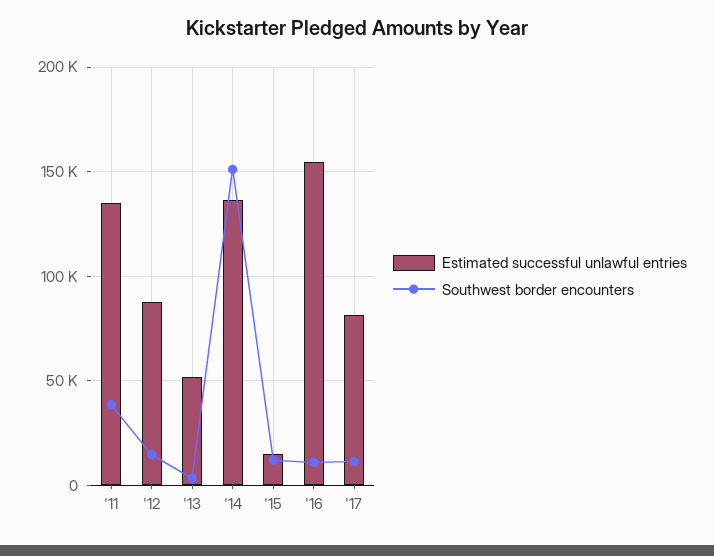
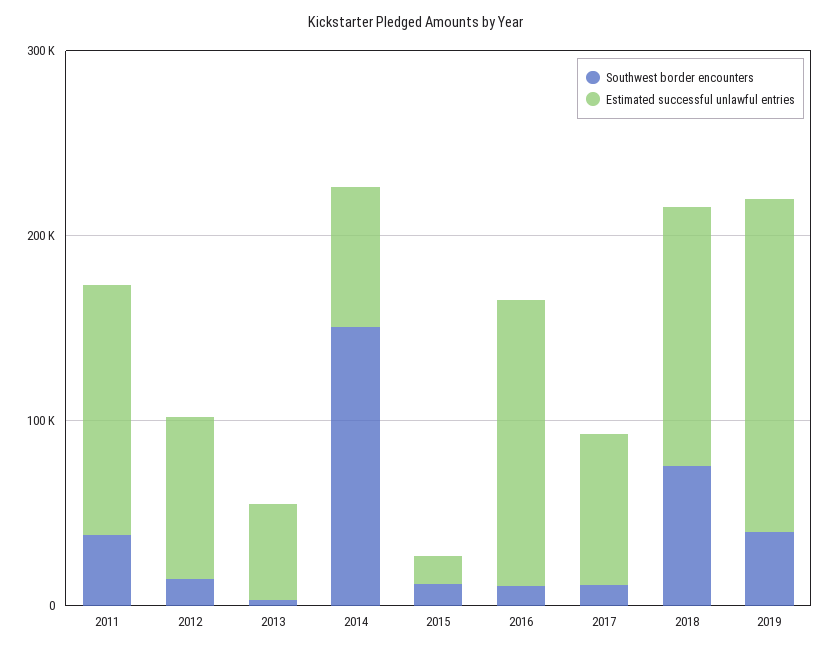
Estimated successful unlawful entries, '14: 135000 -> 80000
Southwest border encounters, 2018: none -> 80000
Estimated successful unlawful entries, 2018: none -> 140000
Southwest border encounters, 2019: none -> 40000
Estimated successful unlawful entries, 2019: none -> 180000

